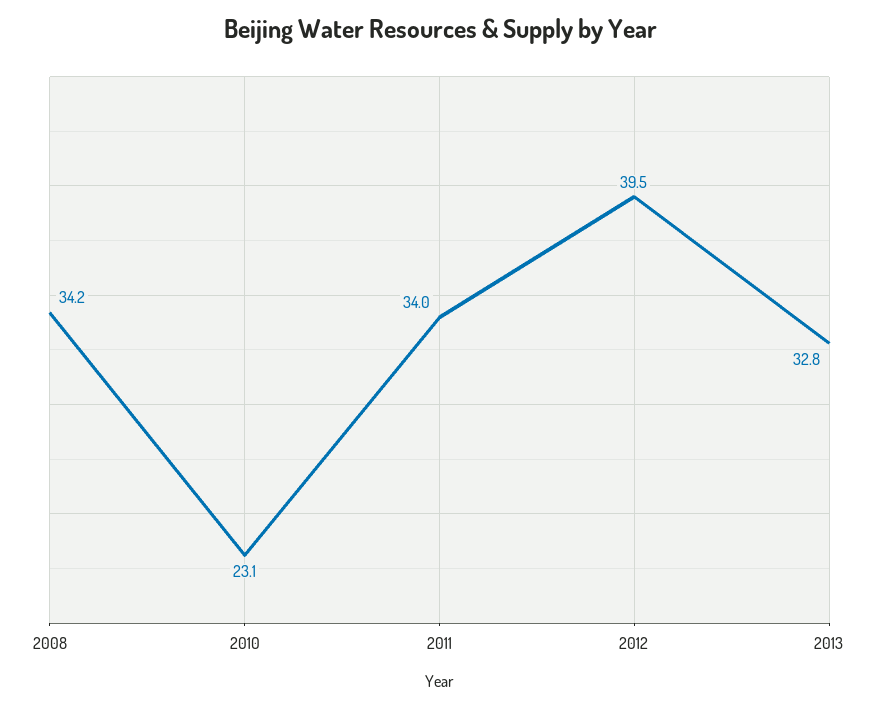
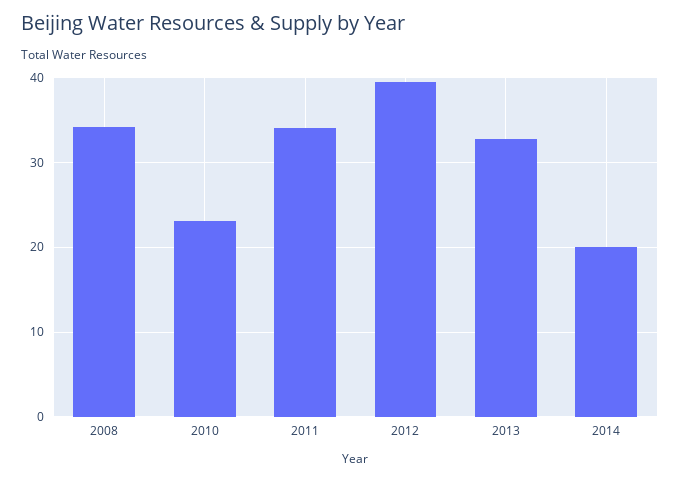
2014: none -> 20

